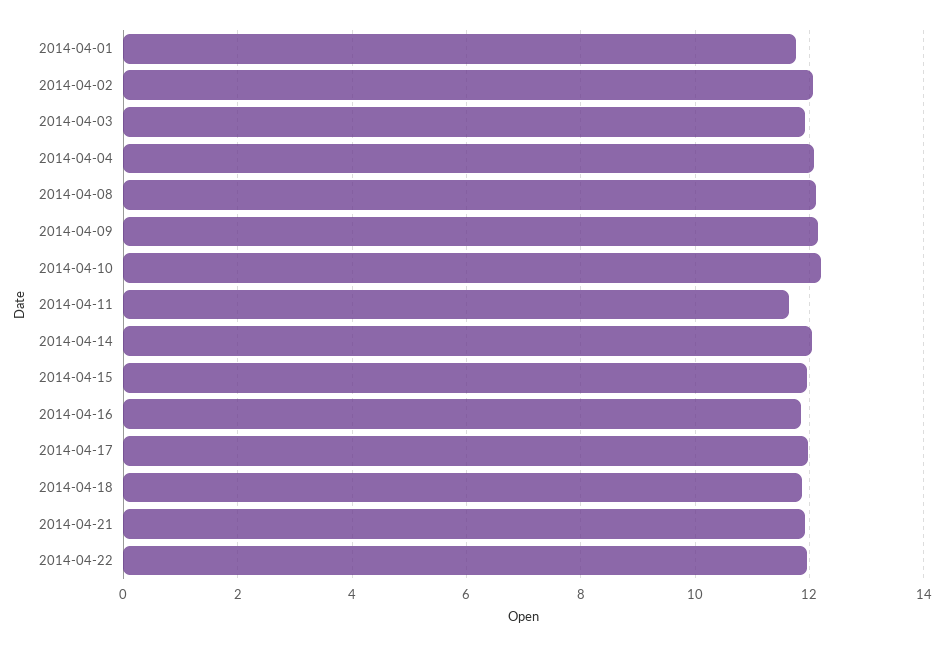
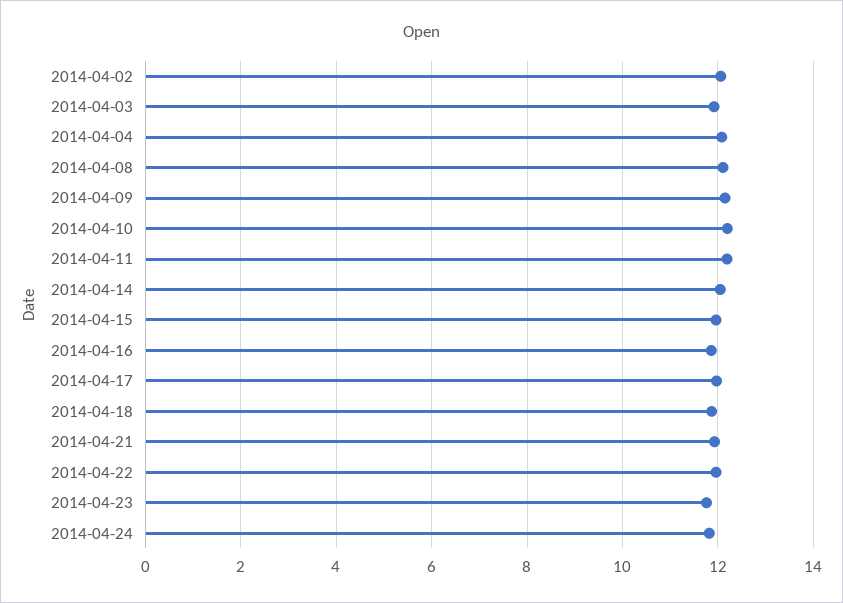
2014-04-01: 11.8 -> none
2014-04-11: 11.6 -> 12.2
2014-04-23: none -> 11.8
2014-04-24: none -> 11.8

